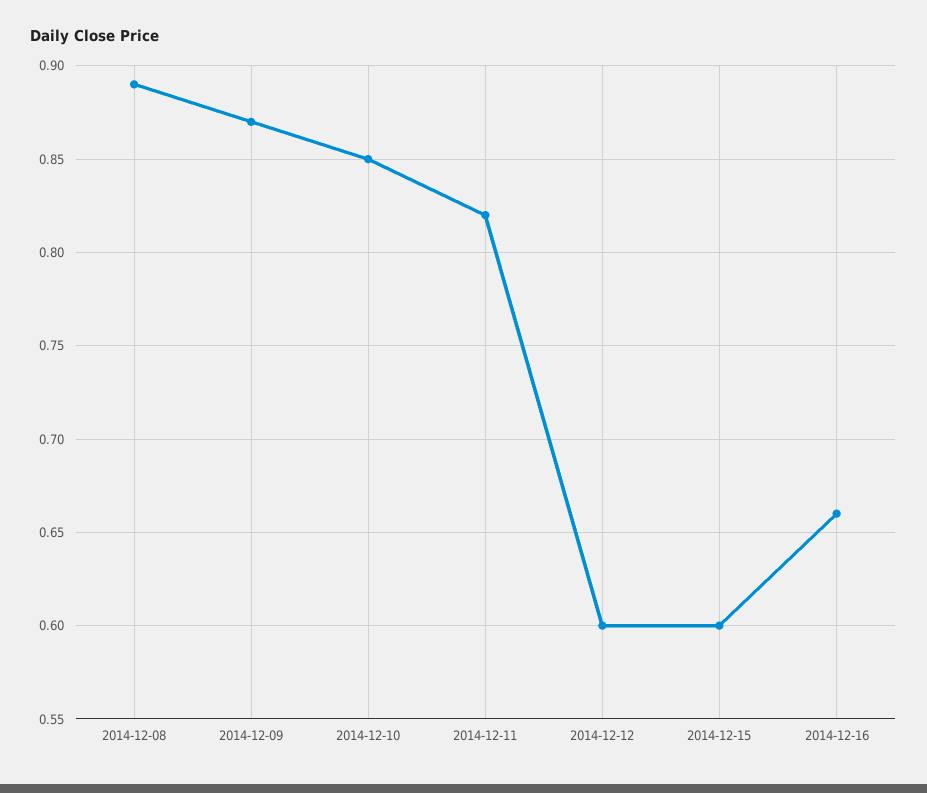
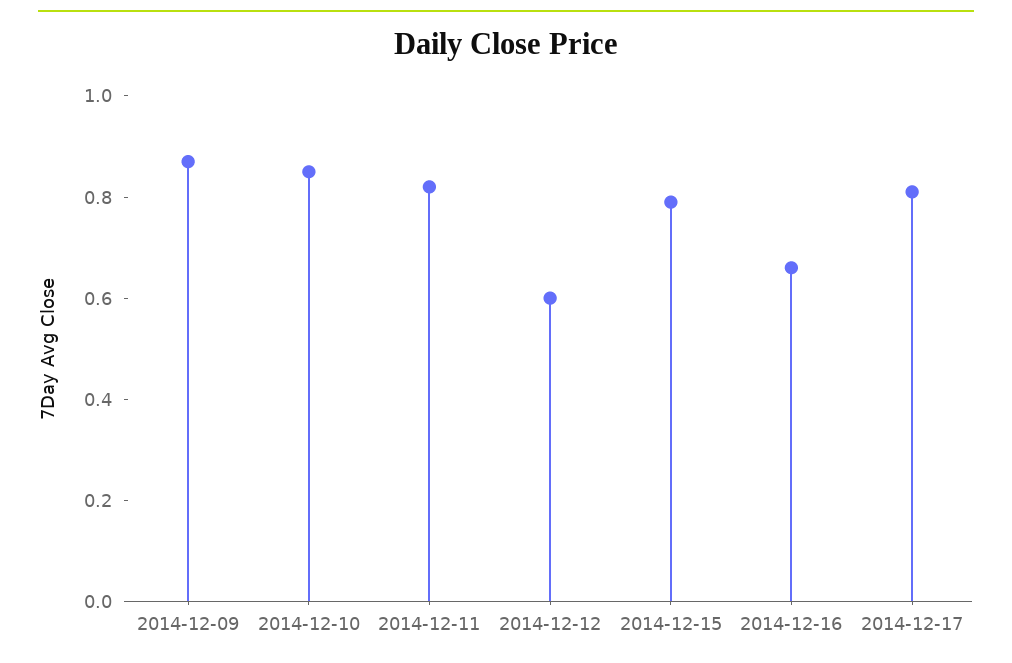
2014-12-08: 0.89 -> none
2014-12-15: 0.6 -> 0.8
2014-12-17: none -> 0.8

